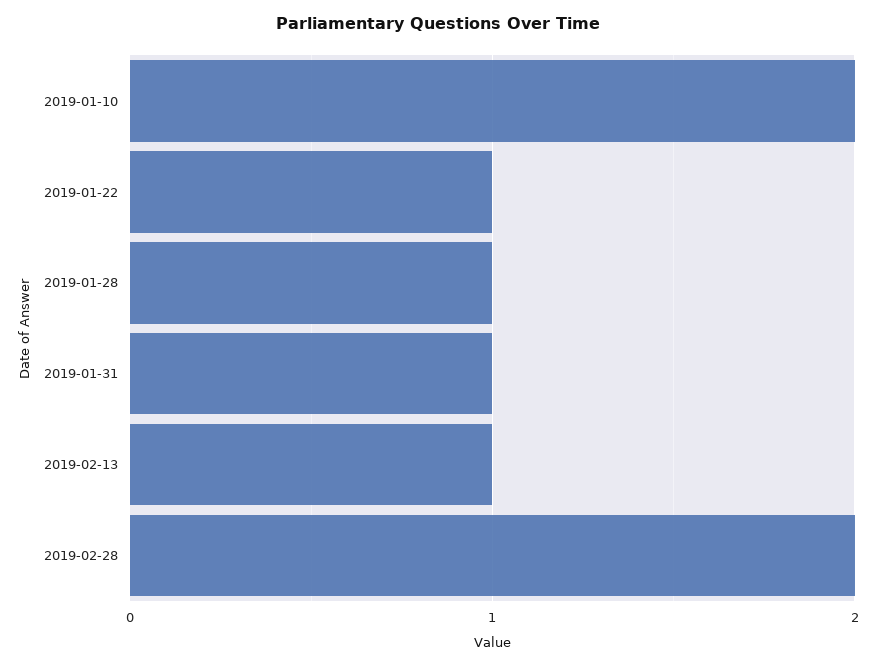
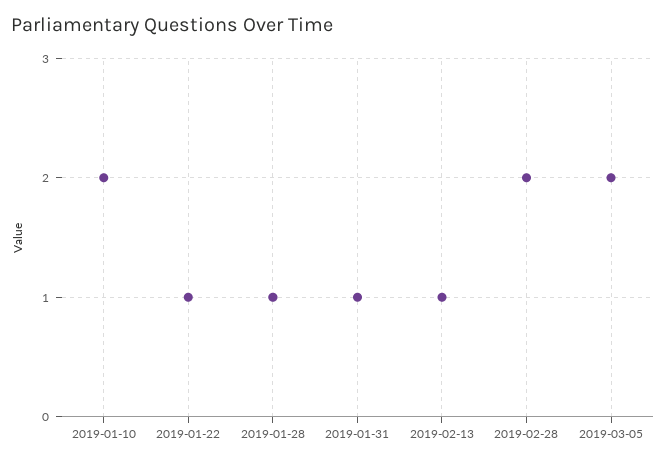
2019-03-05: none -> 2

